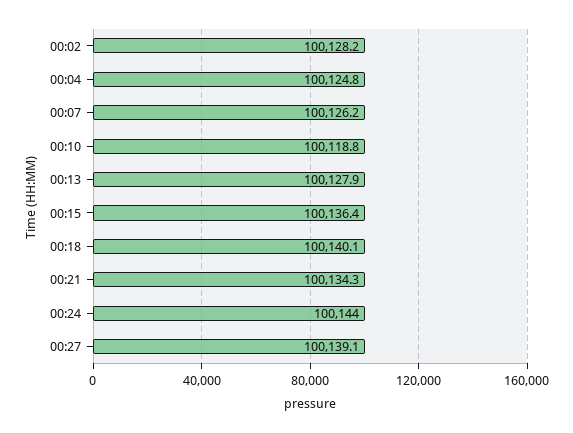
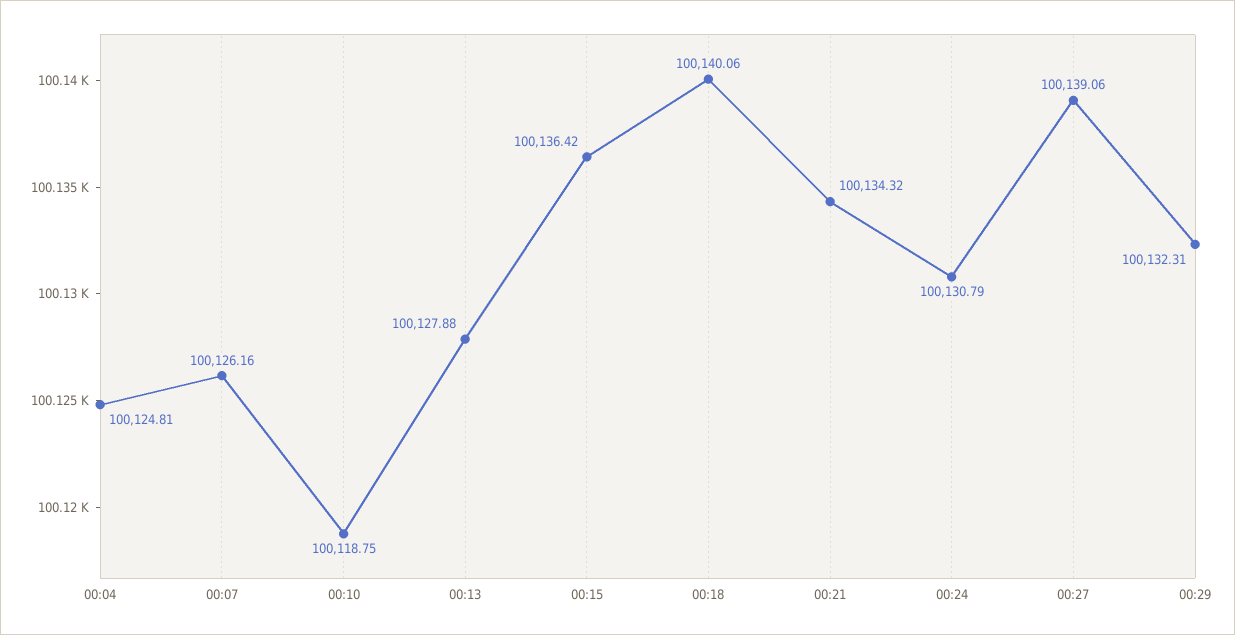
00:02: 100128.2 -> none
00:24: 100144 -> 100130.79
00:29: none -> 100132.31

